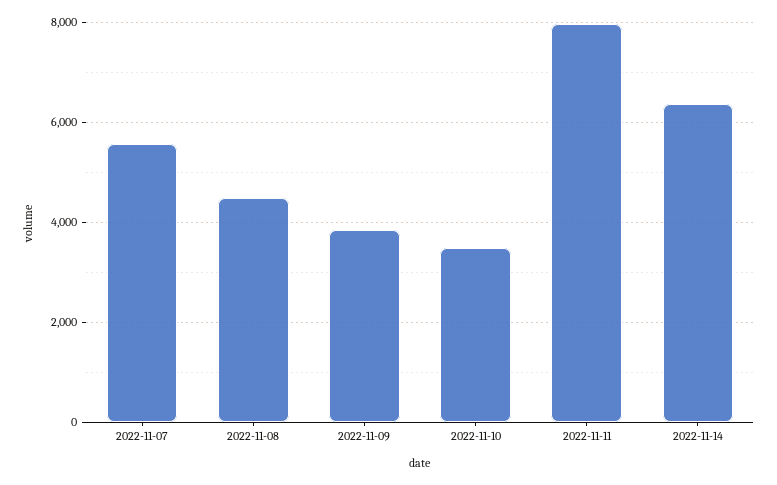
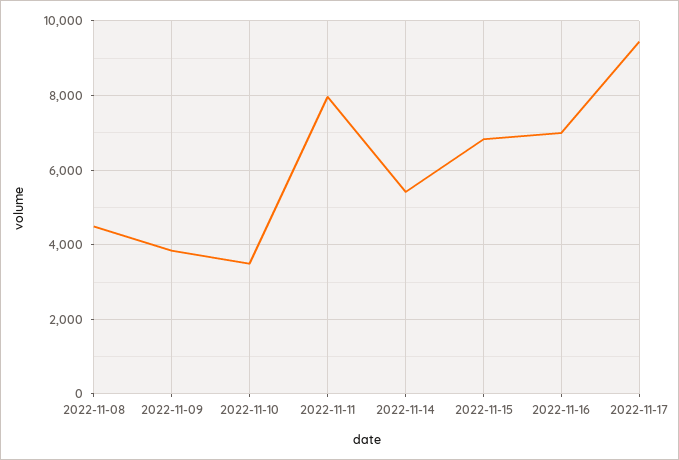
2022-11-07: 5600 -> none
2022-11-14: 6400 -> 5400
2022-11-15: none -> 6800
2022-11-16: none -> 7000
2022-11-17: none -> 9400

